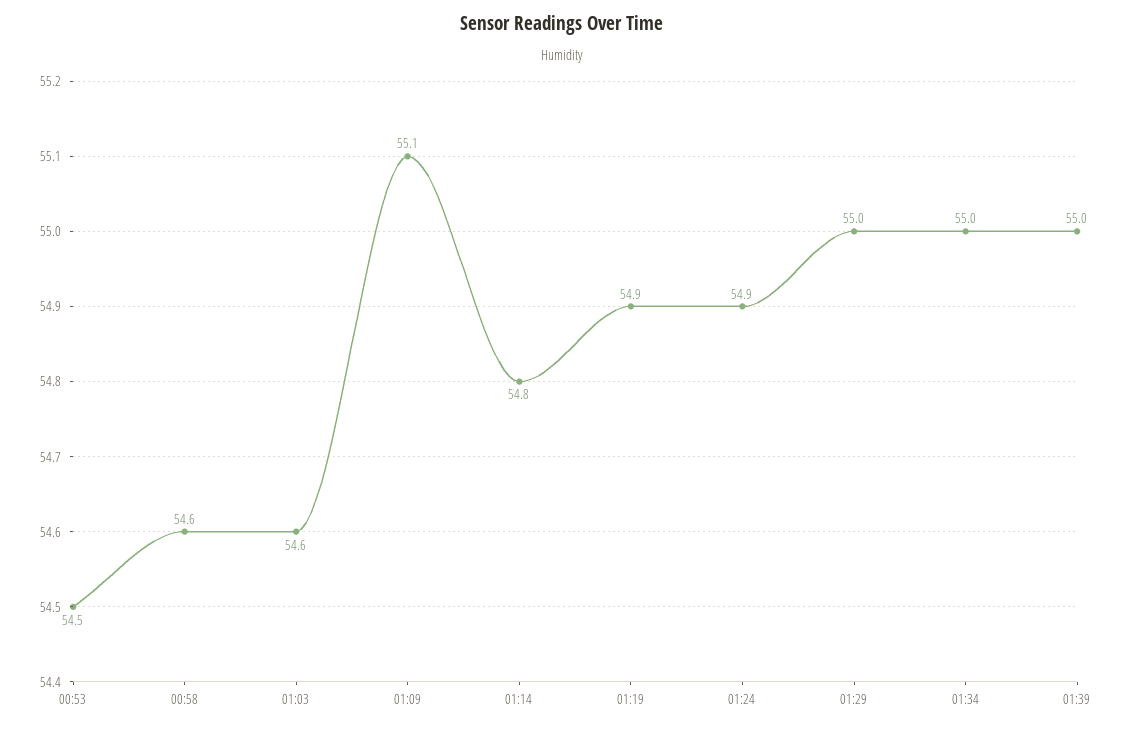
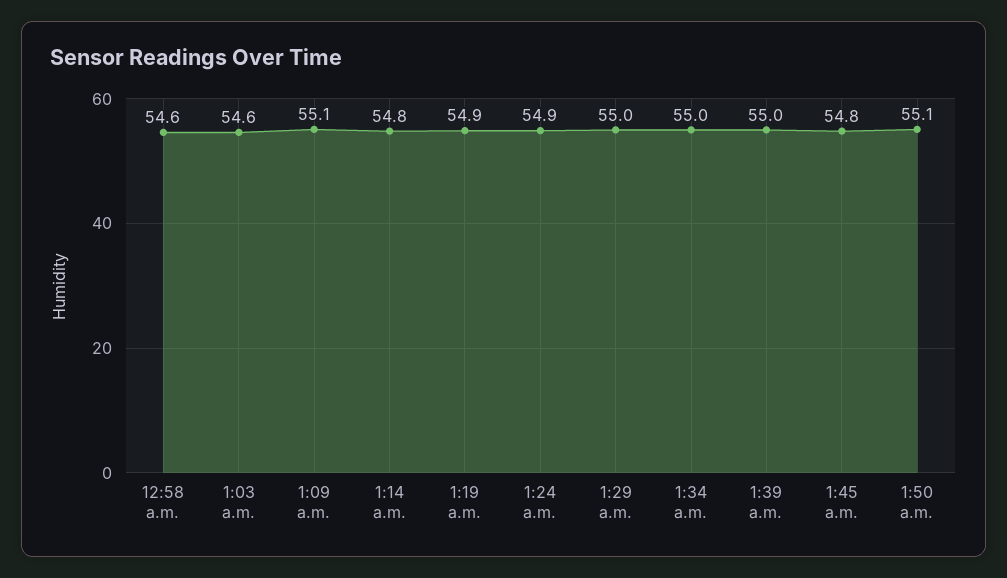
00:53: 54.5 -> none
1:45 a.m.: none -> 54.8
1:50 a.m.: none -> 55.1

